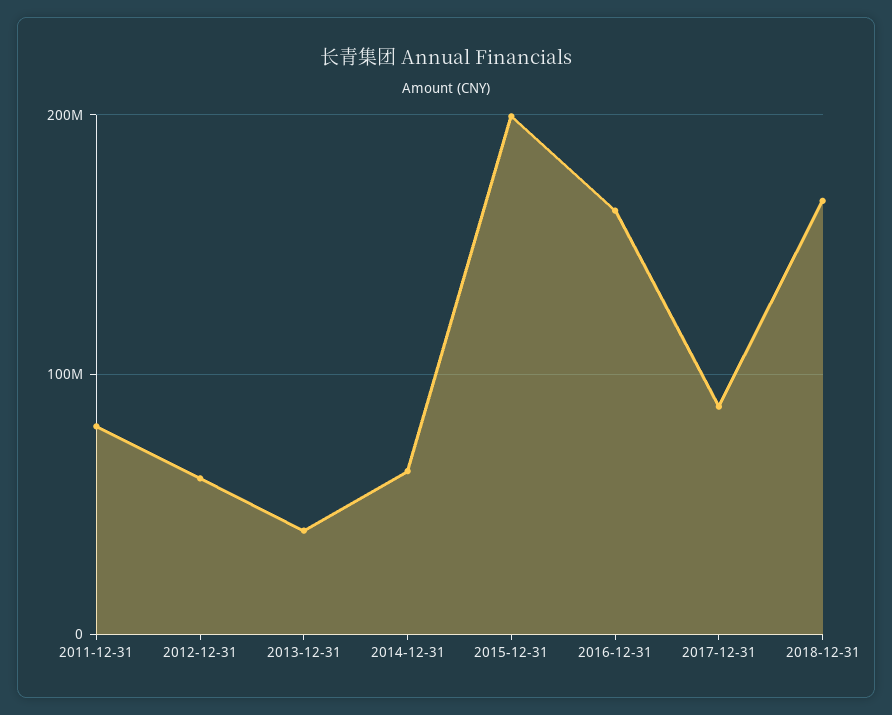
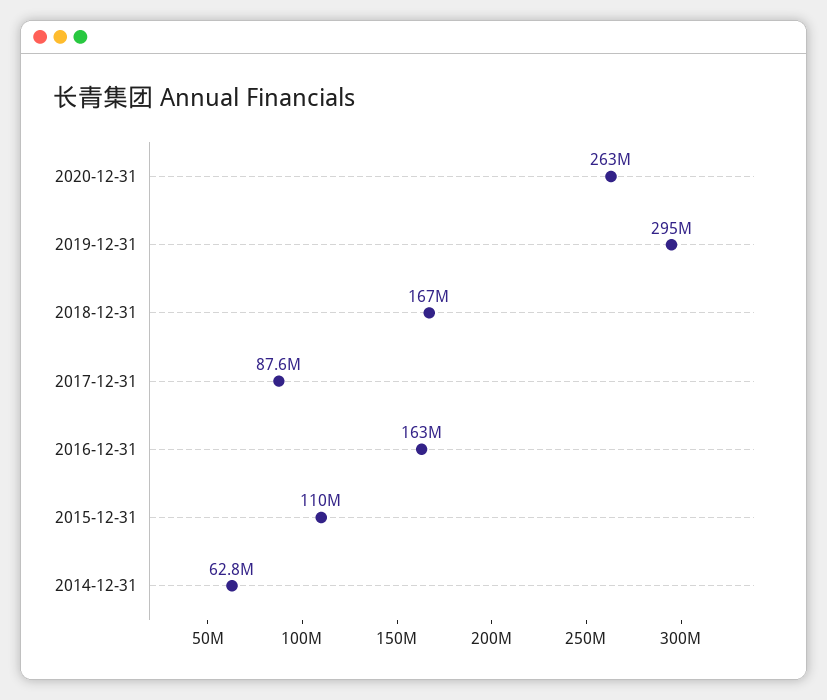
2011-12-31: 80000000 -> none
2012-12-31: 60000000 -> none
2013-12-31: 40000000 -> none
2015-12-31: 200000000 -> 110000000
2020-12-31: none -> 263000000
2019-12-31: none -> 295000000

